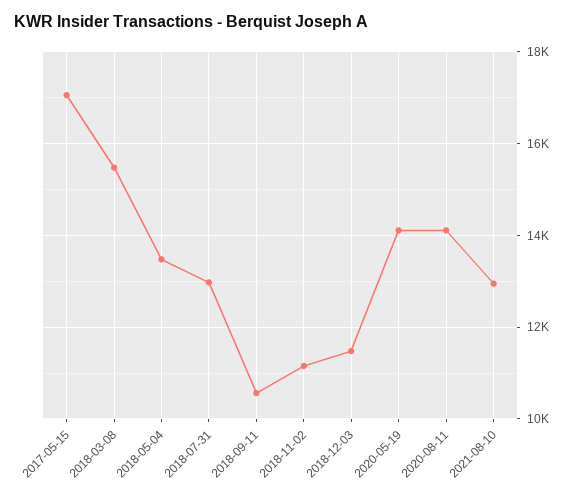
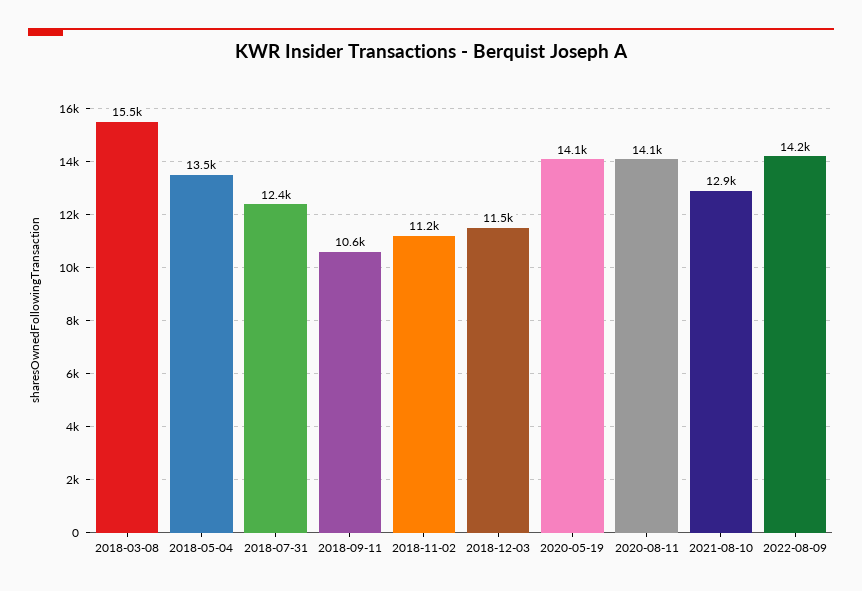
2017-05-15: 17000 -> none
2018-07-31: 13000 -> 12400
2022-08-09: none -> 14200

